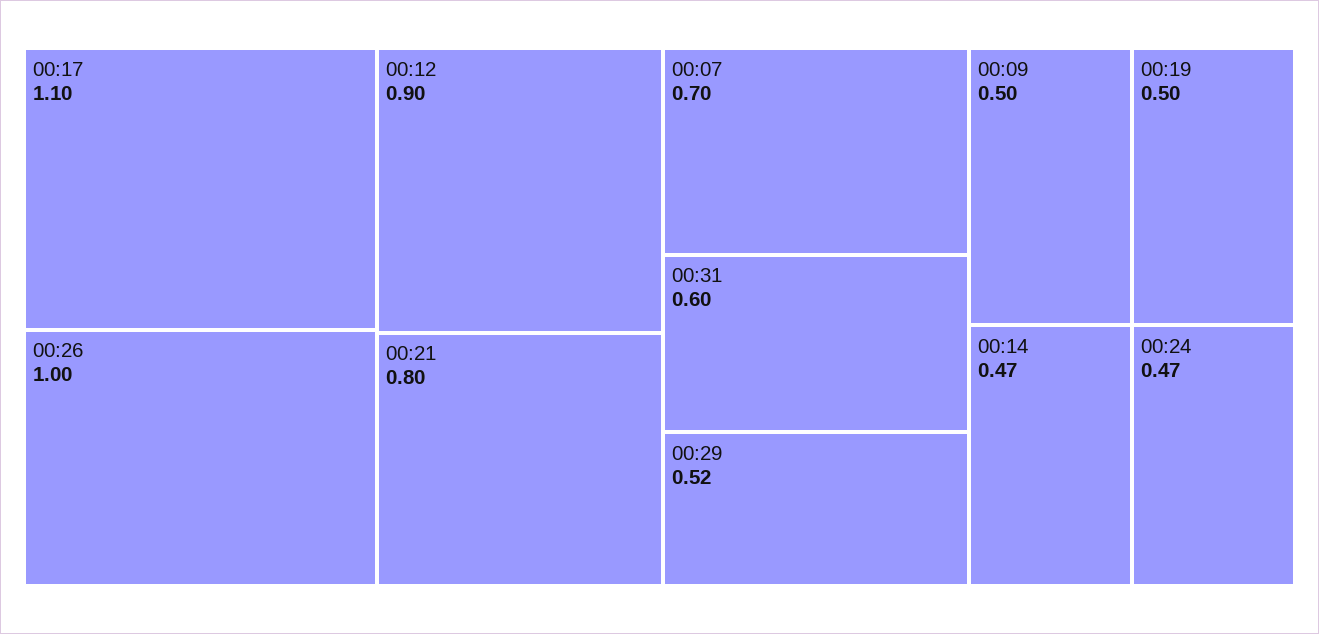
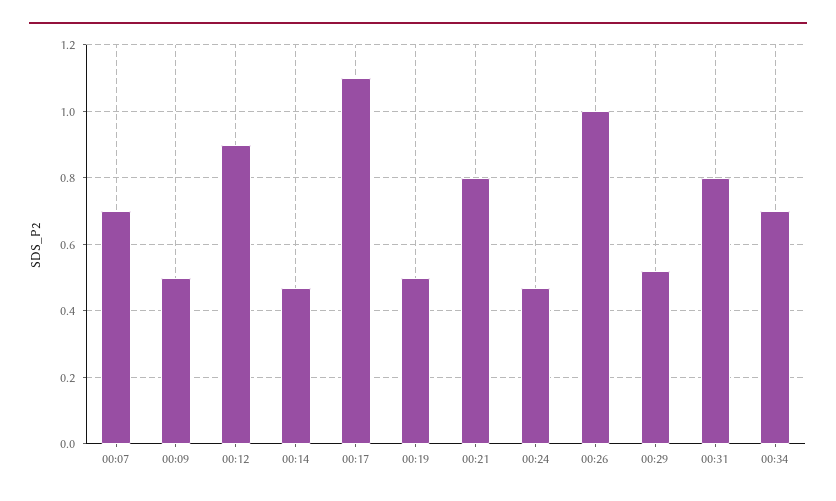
00:31: 0.6 -> 0.8
00:34: none -> 0.7

